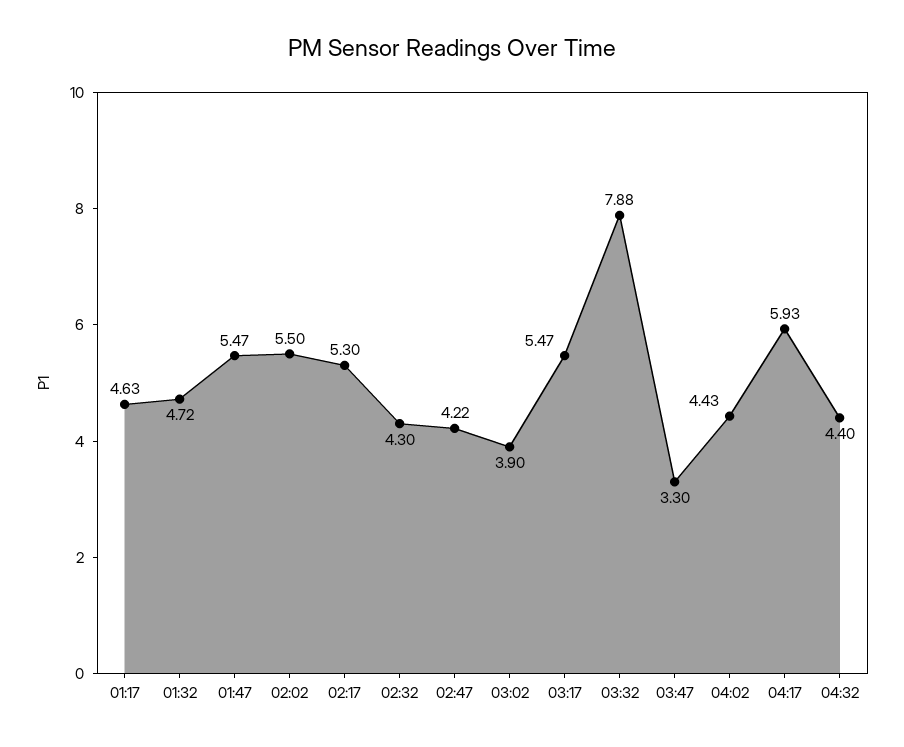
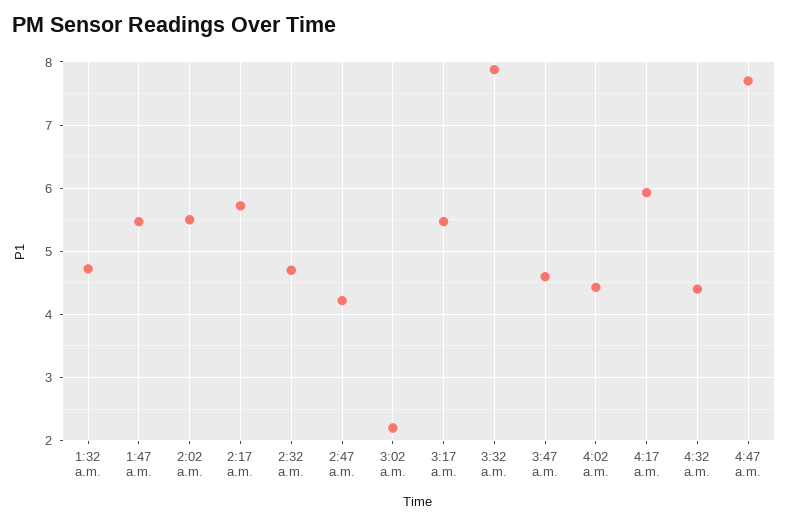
01:17: 4.63 -> none
02:17: 5.3 -> 5.7
02:32: 4.3 -> 4.7
03:02: 3.9 -> 2.2
03:47: 3.3 -> 4.6
4:47 a.m.: none -> 7.7

